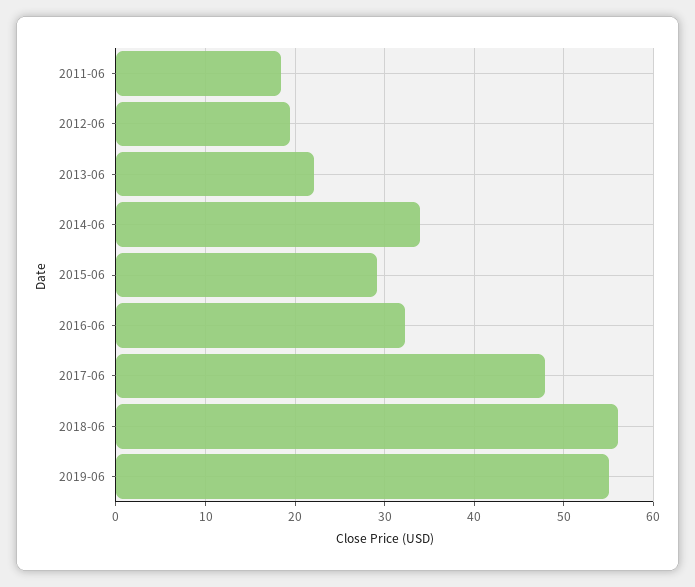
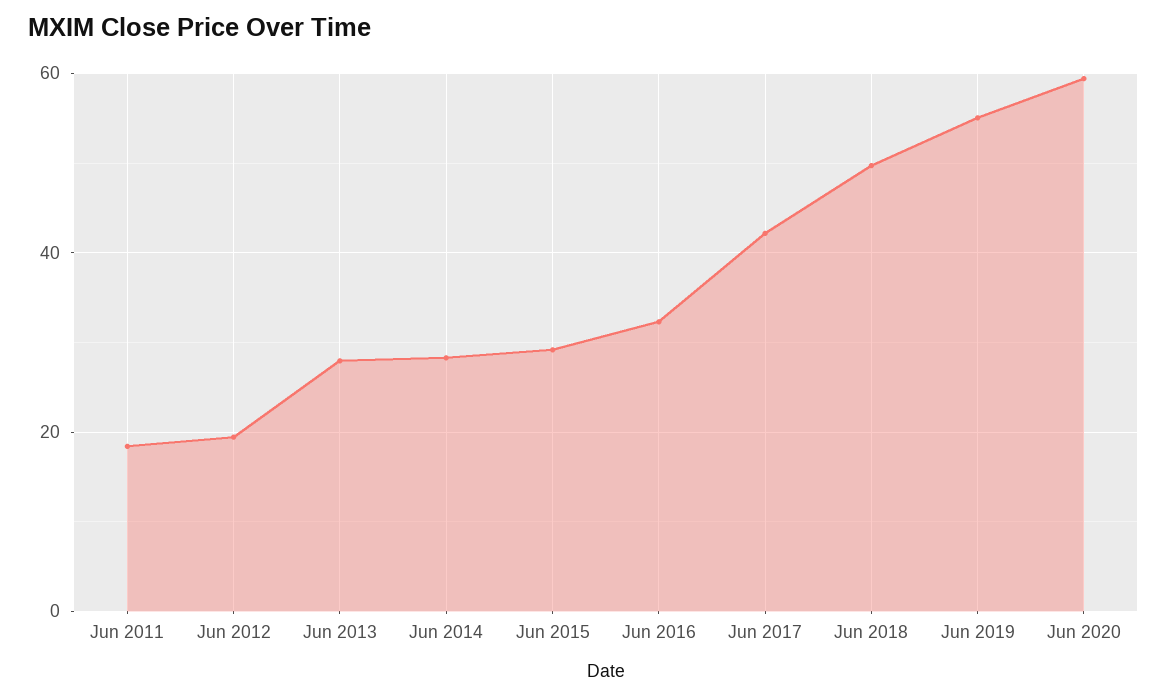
2013-06: 22 -> 28
2014-06: 34 -> 28
2017-06: 48 -> 42
2018-06: 56 -> 50
Jun 2020: none -> 60

